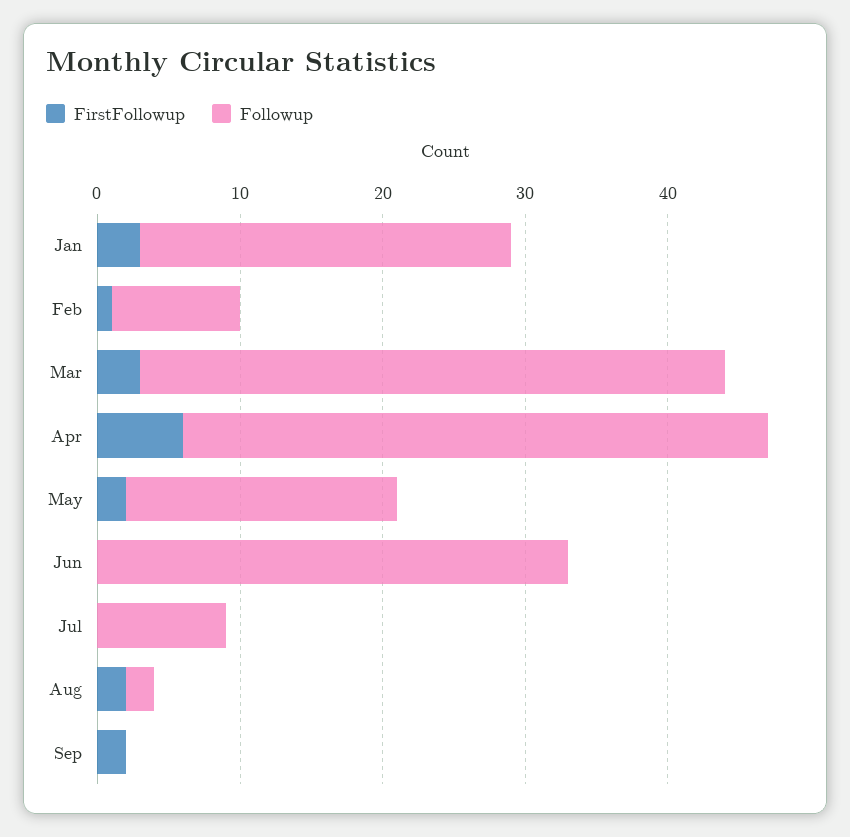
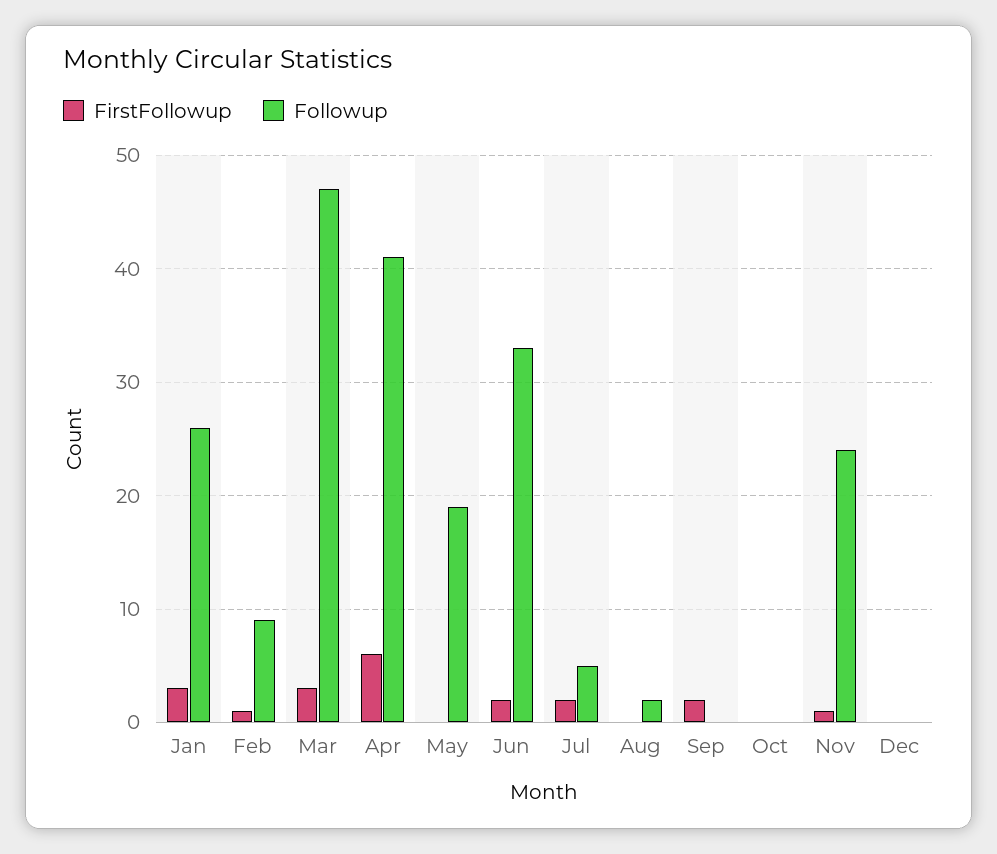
Followup, Mar: 41 -> 47
FirstFollowup, May: 2 -> 0
FirstFollowup, Jun: 0 -> 2
FirstFollowup, Jul: 0 -> 2
Followup, Jul: 9 -> 5
FirstFollowup, Aug: 2 -> 0
FirstFollowup, Oct: none -> 0
Followup, Oct: none -> 0
FirstFollowup, Nov: none -> 1
Followup, Nov: none -> 24
FirstFollowup, Dec: none -> 0
Followup, Dec: none -> 0

